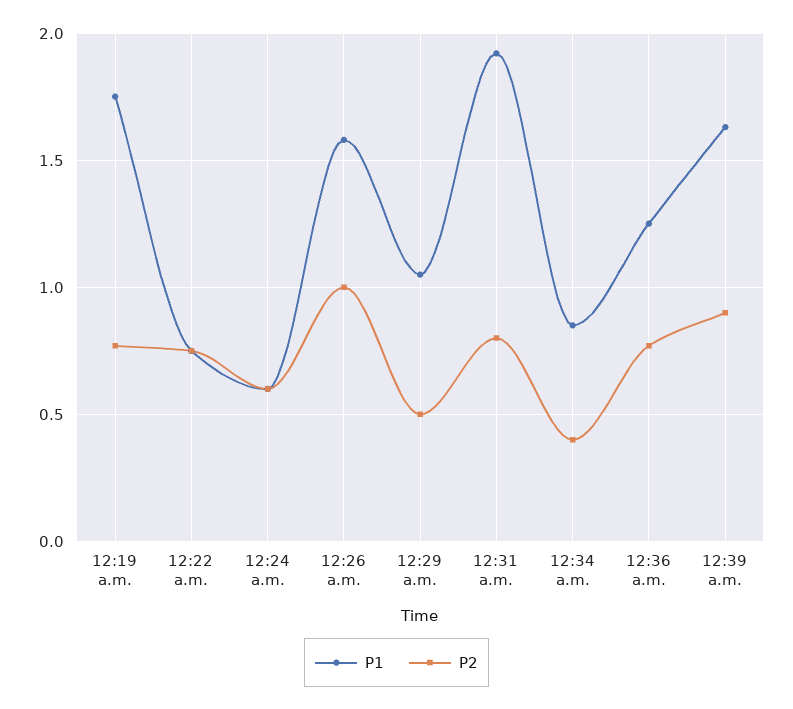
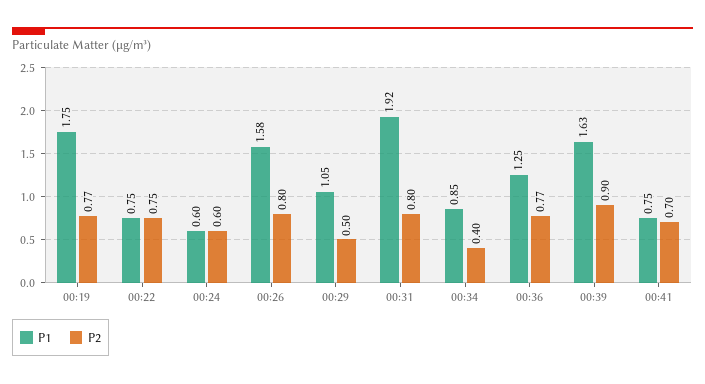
P2, 12:26 a.m.: 1 -> 0.8
P1, 00:41: none -> 0.75
P2, 00:41: none -> 0.7

